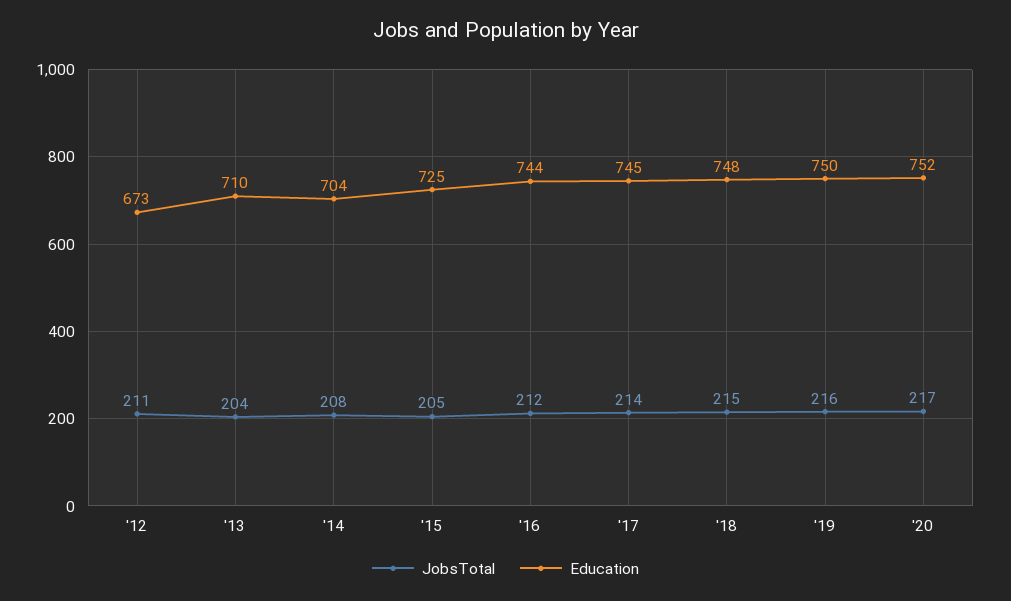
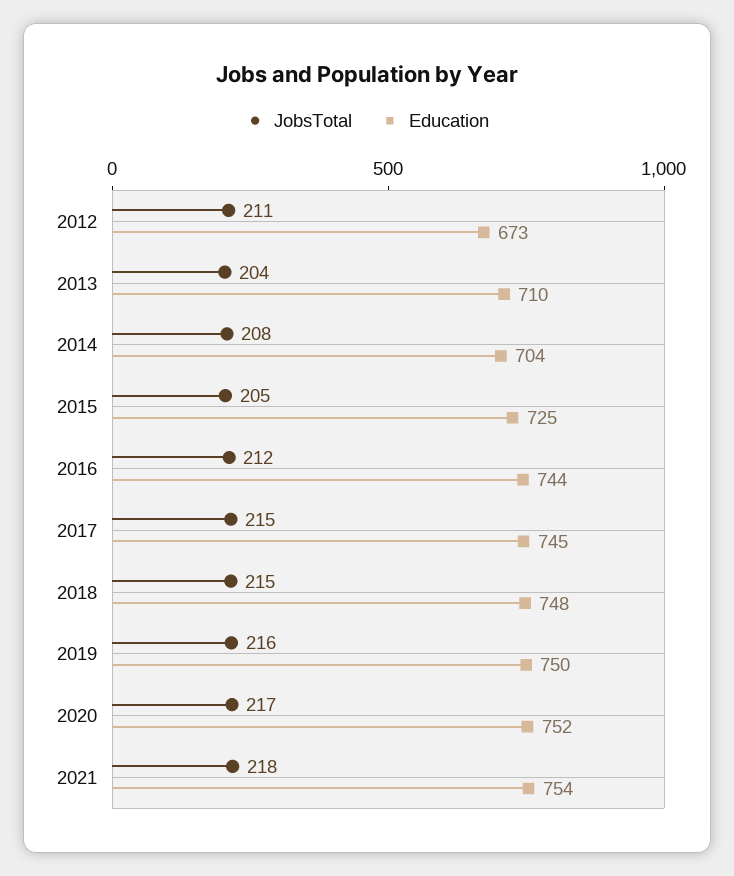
JobsTotal, '17: 214 -> 215
JobsTotal, 2021: none -> 218
Education, 2021: none -> 754

